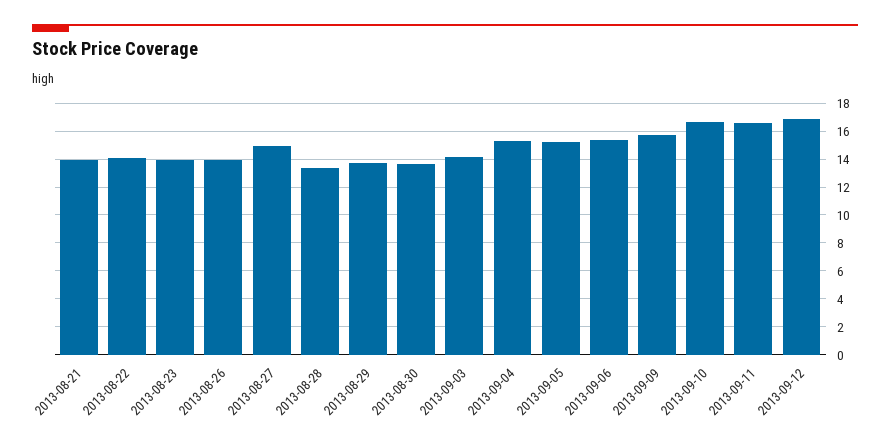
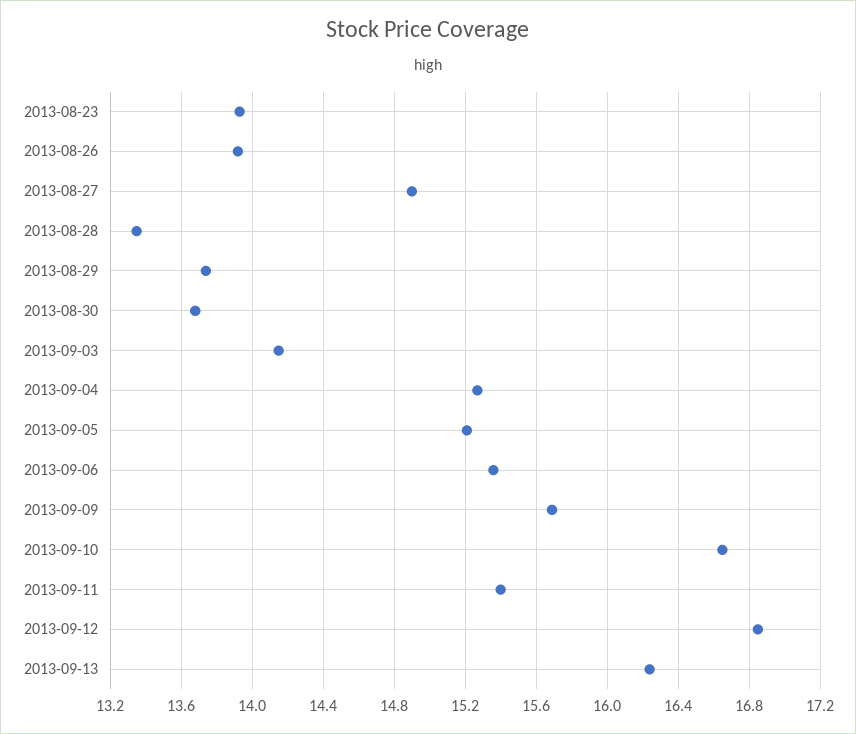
2013-08-21: 14 -> none
2013-08-22: 14 -> none
2013-09-11: 16.5 -> 15.4
2013-09-13: none -> 16.25

